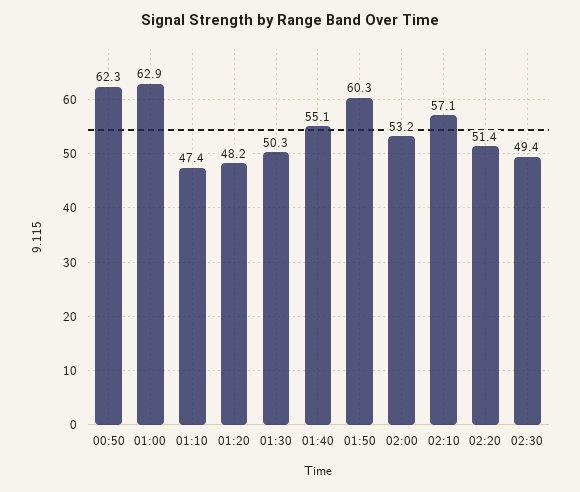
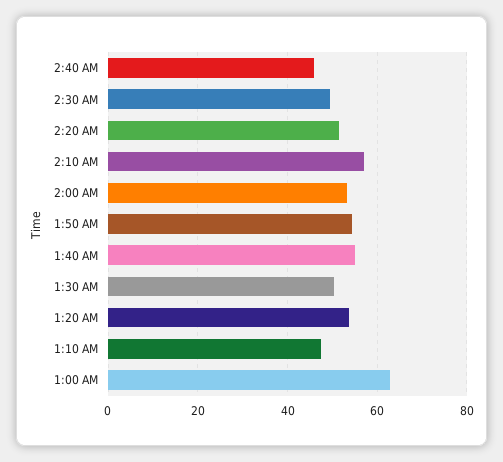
00:50: 62.3 -> none
01:20: 48.2 -> 54
01:50: 60.3 -> 54
2:40 AM: none -> 46

